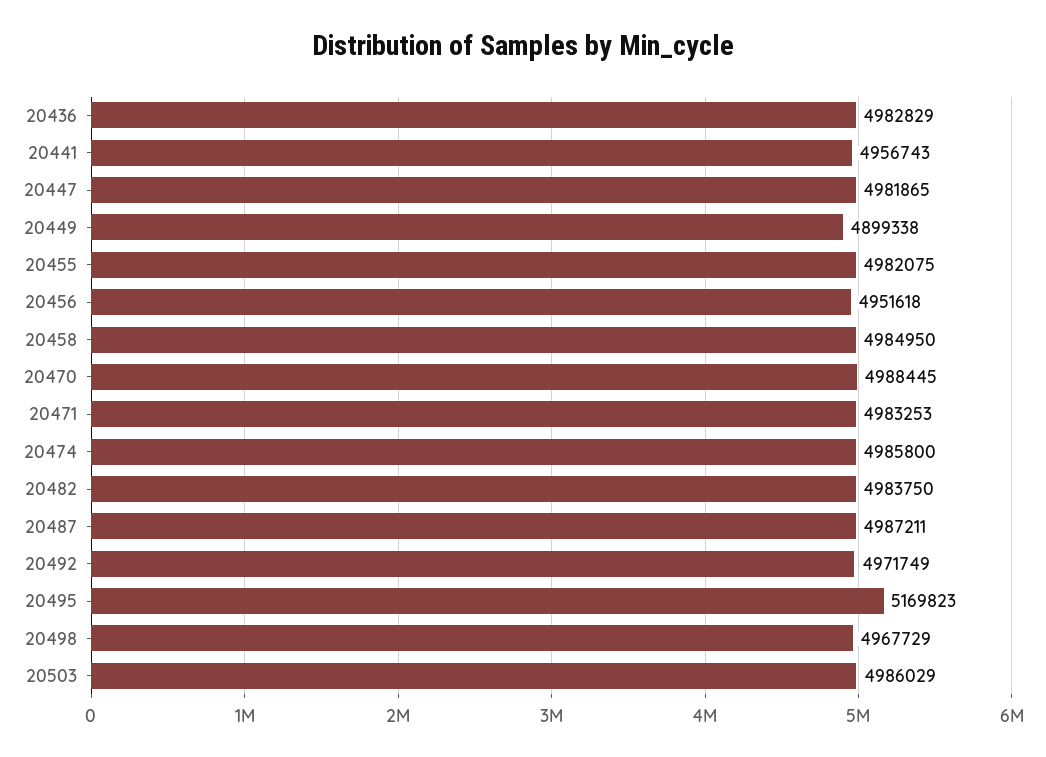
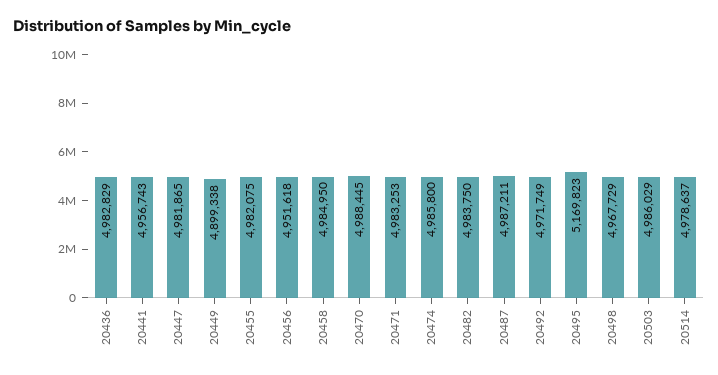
20514: none -> 4978637

